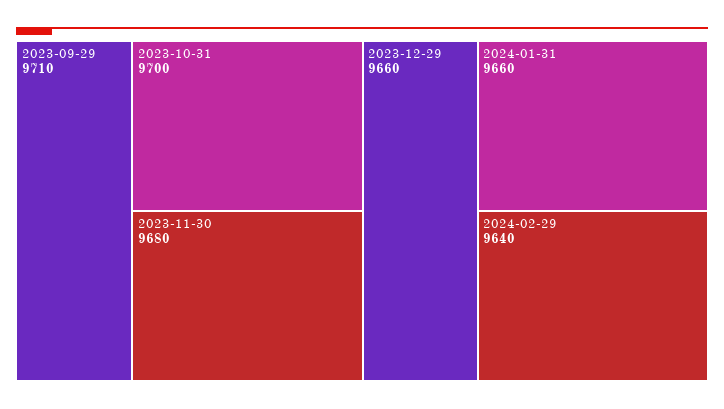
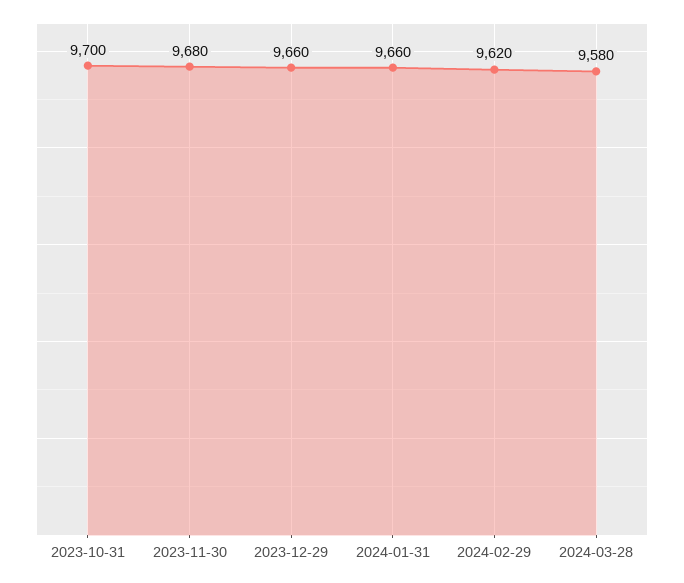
2023-09-29: 9710 -> none
2024-02-29: 9640 -> 9620
2024-03-28: none -> 9580

